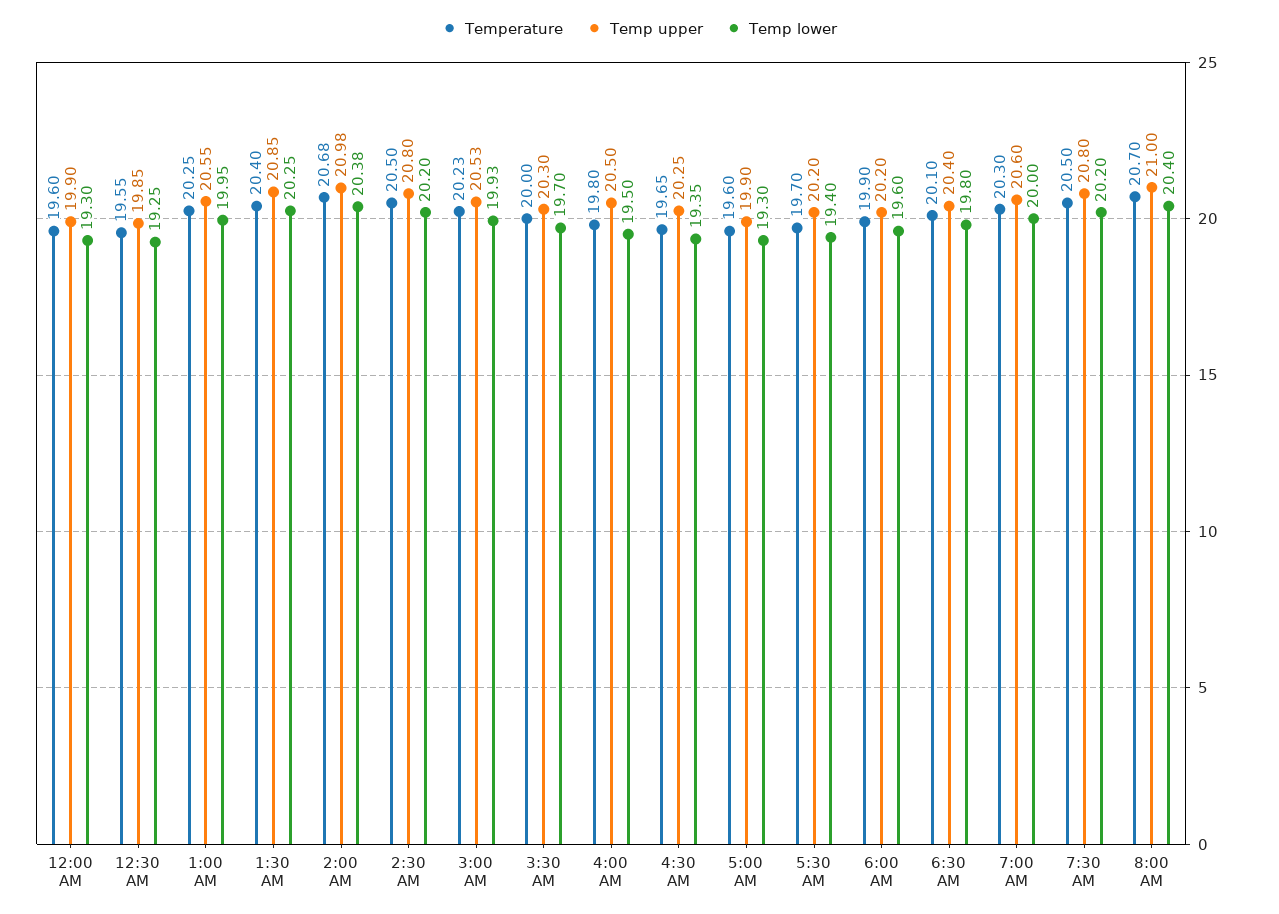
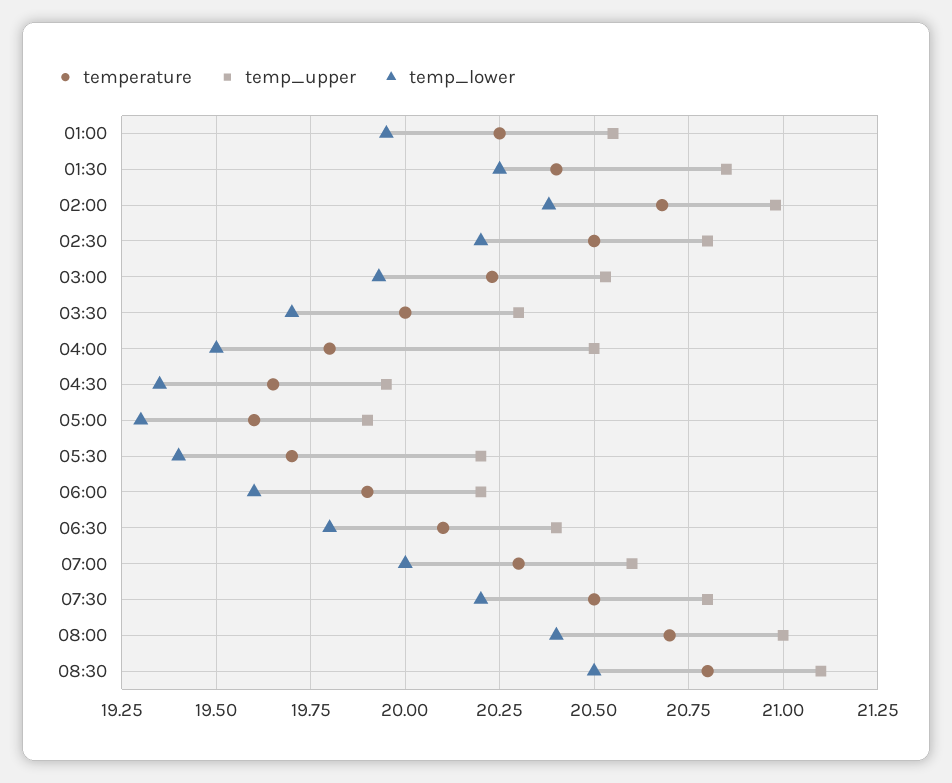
Temperature, 12:00 AM: 19.6 -> none
Temp upper, 12:00 AM: 19.9 -> none
Temp lower, 12:00 AM: 19.3 -> none
Temperature, 12:30 AM: 19.55 -> none
Temp upper, 12:30 AM: 19.85 -> none
Temp lower, 12:30 AM: 19.25 -> none
Temp upper, 4:30 AM: 20.25 -> 19.95
Temperature, 08:30: none -> 20.8
Temp upper, 08:30: none -> 21.1
Temp lower, 08:30: none -> 20.5

